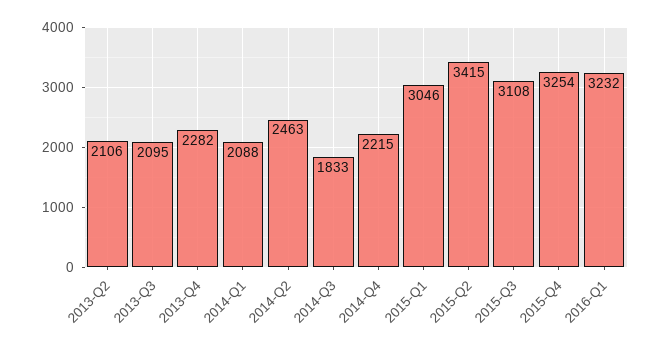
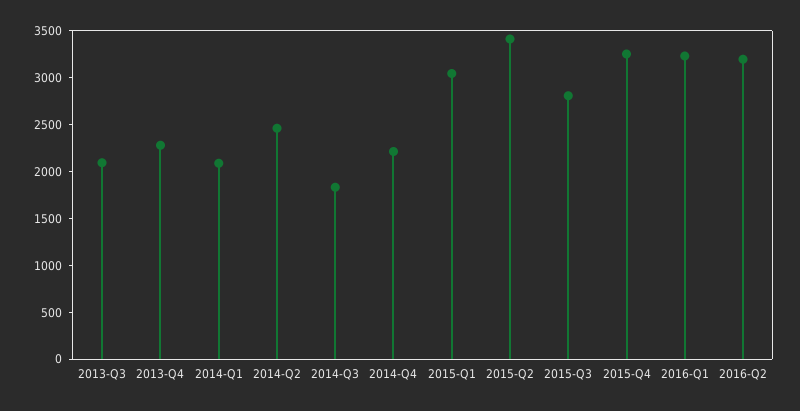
2013-Q2: 2106 -> none
2015-Q3: 3108 -> 2800
2016-Q2: none -> 3200

